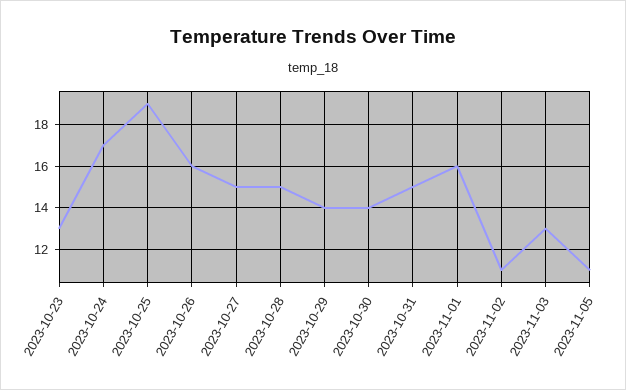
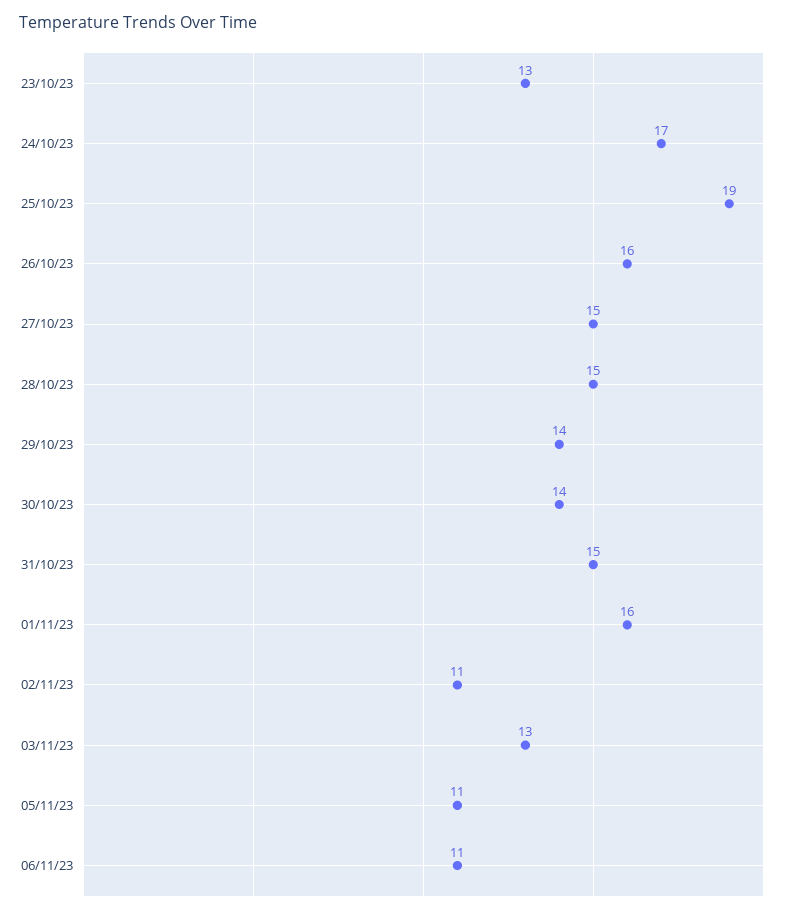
06/11/23: none -> 11

